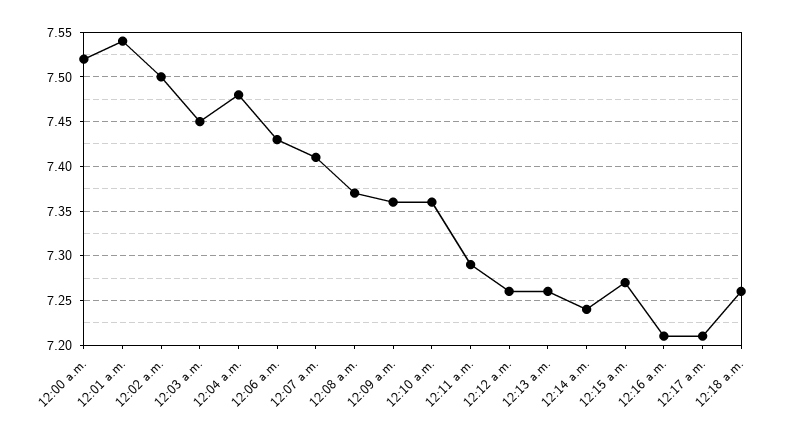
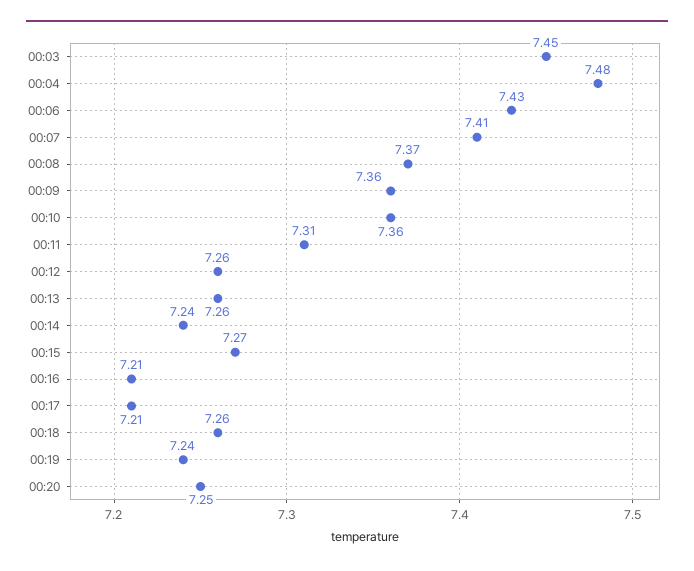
12:00 a.m.: 7.52 -> none
12:01 a.m.: 7.54 -> none
12:02 a.m.: 7.5 -> none
12:11 a.m.: 7.29 -> 7.31
00:19: none -> 7.24
00:20: none -> 7.25

